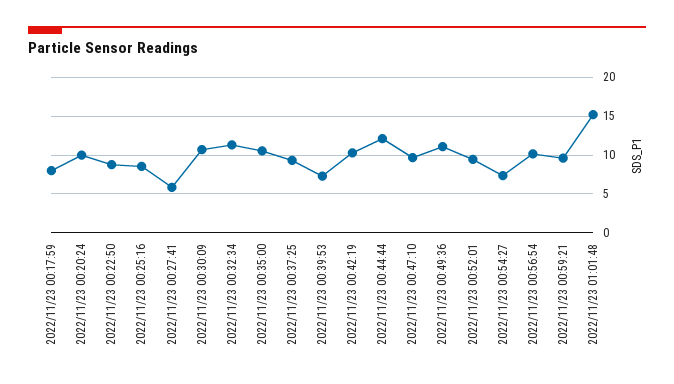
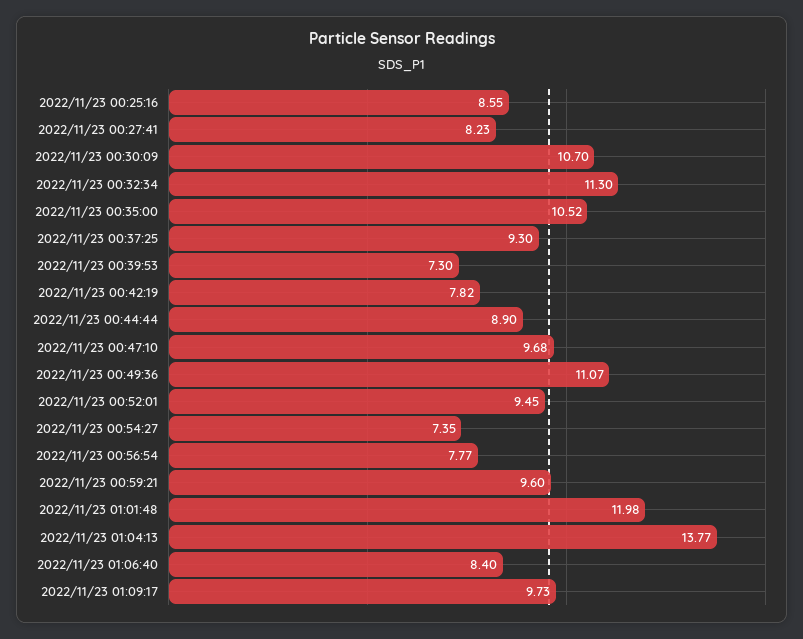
2022/11/23 00:17:59: 8 -> none
2022/11/23 00:20:24: 10 -> none
2022/11/23 00:22:50: 9 -> none
2022/11/23 00:27:41: 6 -> 8.23
2022/11/23 00:42:19: 10 -> 7.82
2022/11/23 00:44:44: 12 -> 8.9
2022/11/23 00:56:54: 10 -> 7.77
2022/11/23 01:01:48: 15 -> 11.98
2022/11/23 01:04:13: none -> 13.77
2022/11/23 01:06:40: none -> 8.4
2022/11/23 01:09:17: none -> 9.73

